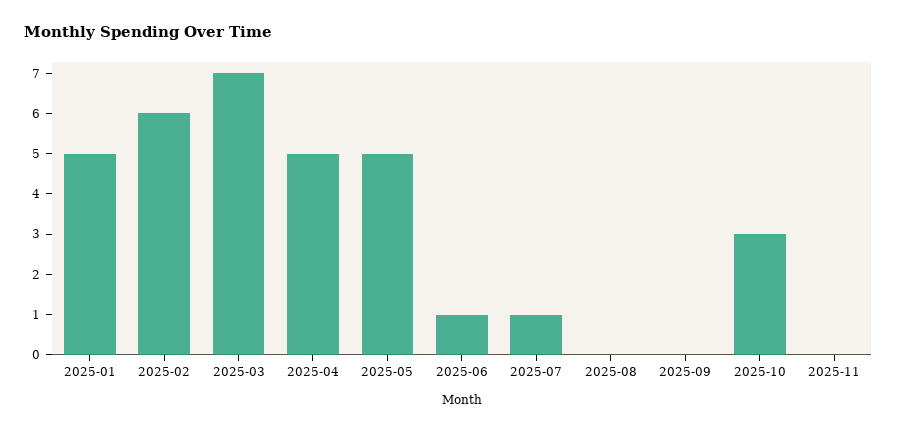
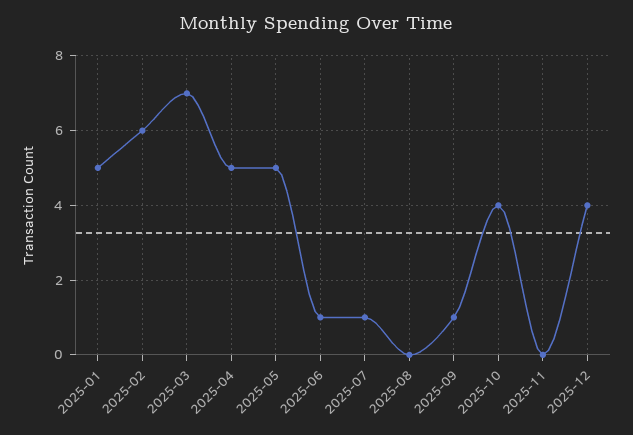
2025-09: 0 -> 1
2025-10: 3 -> 4
2025-12: none -> 4

